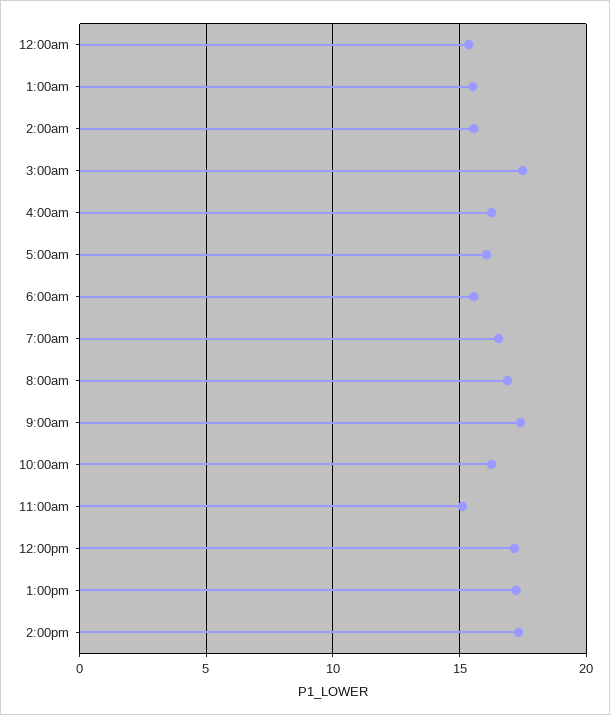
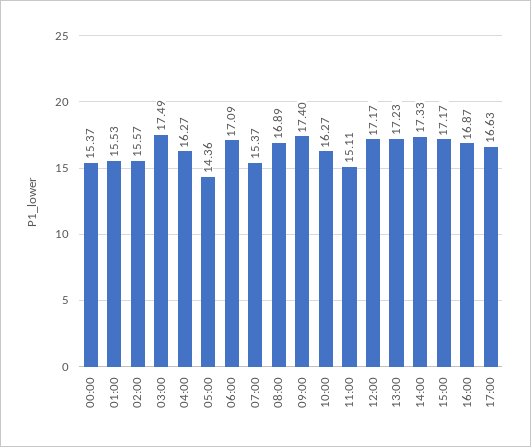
5:00am: 16 -> 14.36
6:00am: 15.5 -> 17.09
7:00am: 16.5 -> 15.37
15:00: none -> 17.17
16:00: none -> 16.87
17:00: none -> 16.63

